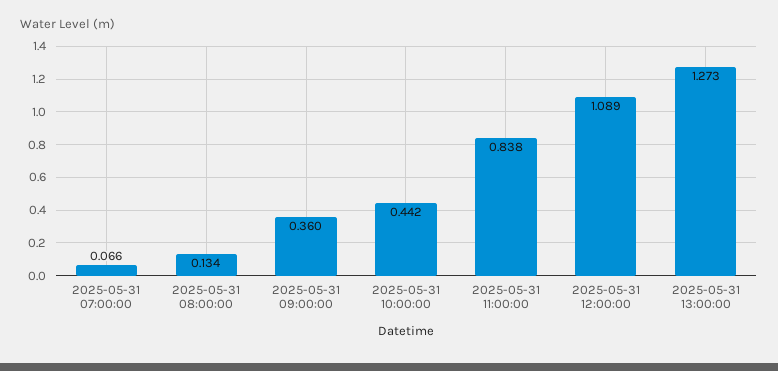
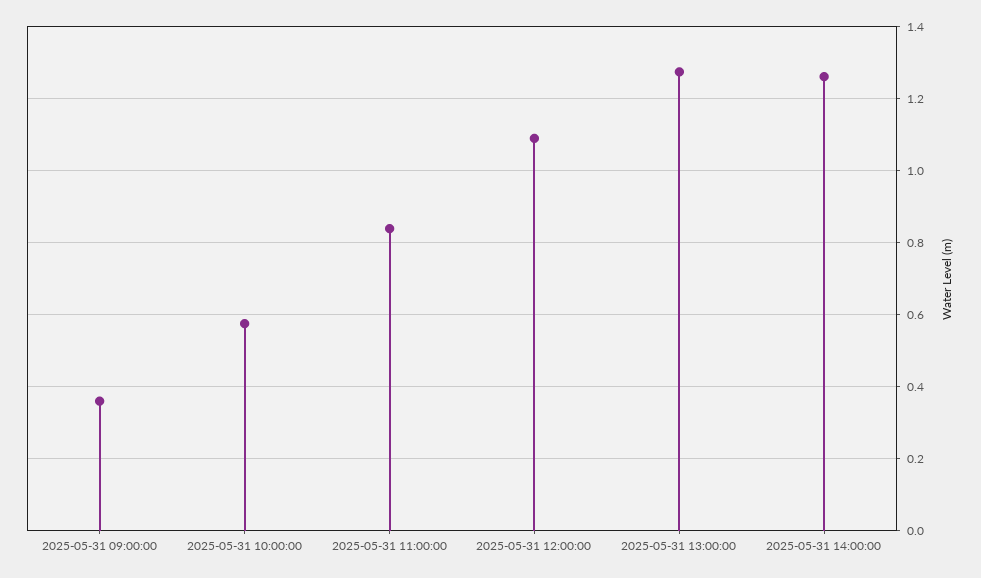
2025-05-31 07:00:00: 0.066 -> none
2025-05-31 08:00:00: 0.134 -> none
2025-05-31 10:00:00: 0.442 -> 0.58
2025-05-31 14:00:00: none -> 1.26

